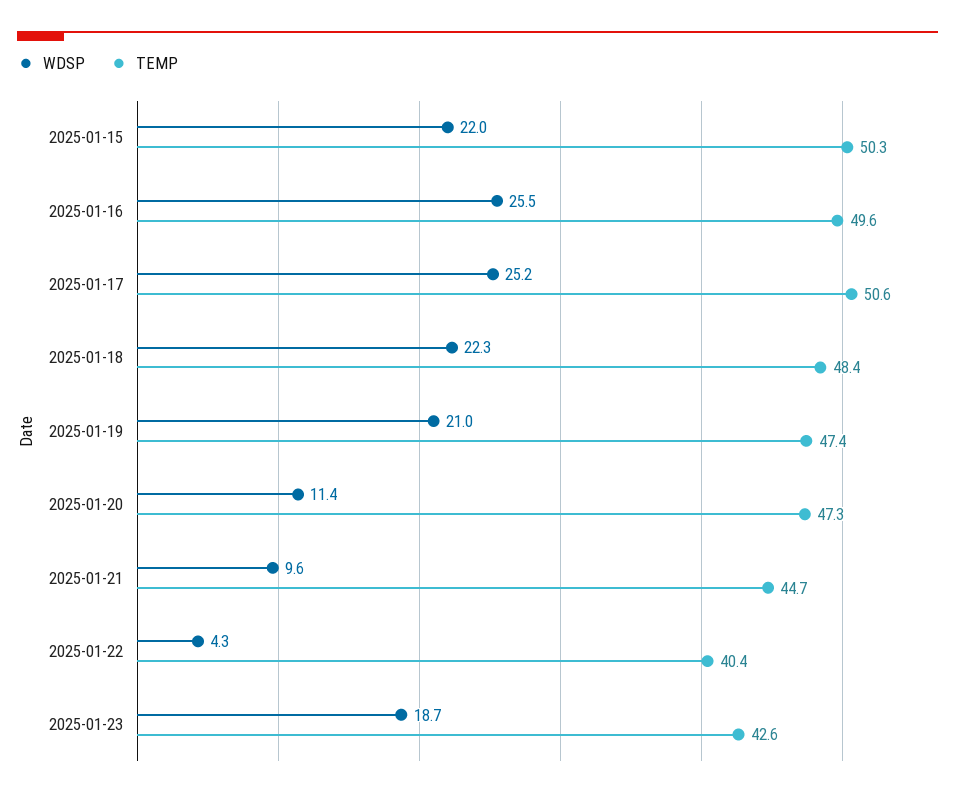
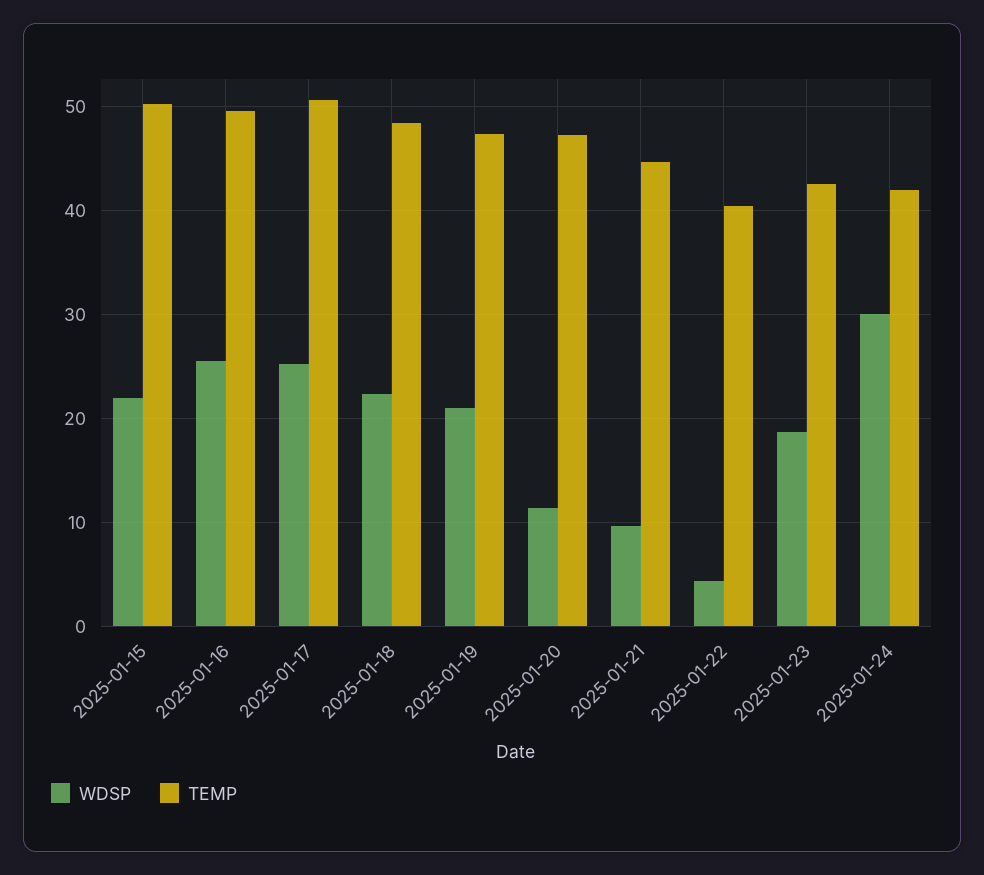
WDSP, 2025-01-24: none -> 30
TEMP, 2025-01-24: none -> 42

